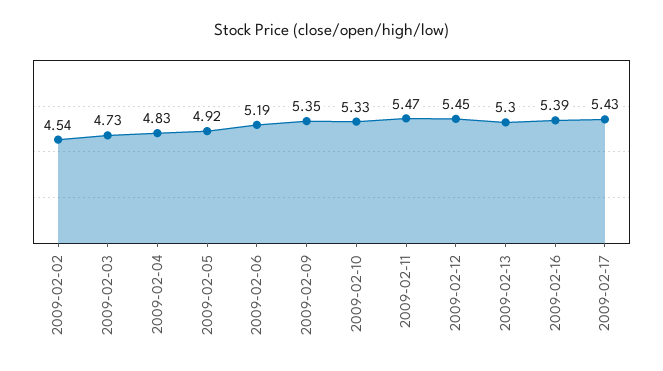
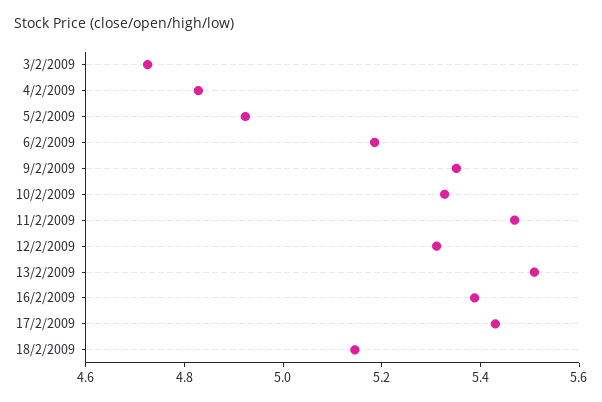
2009-02-02: 4.54 -> none
2009-02-12: 5.45 -> 5.3
2009-02-13: 5.3 -> 5.5
18/2/2009: none -> 5.15

